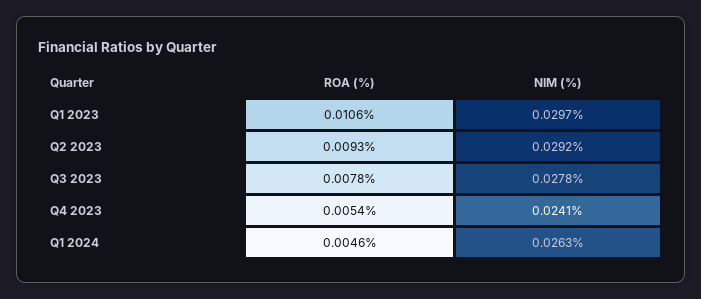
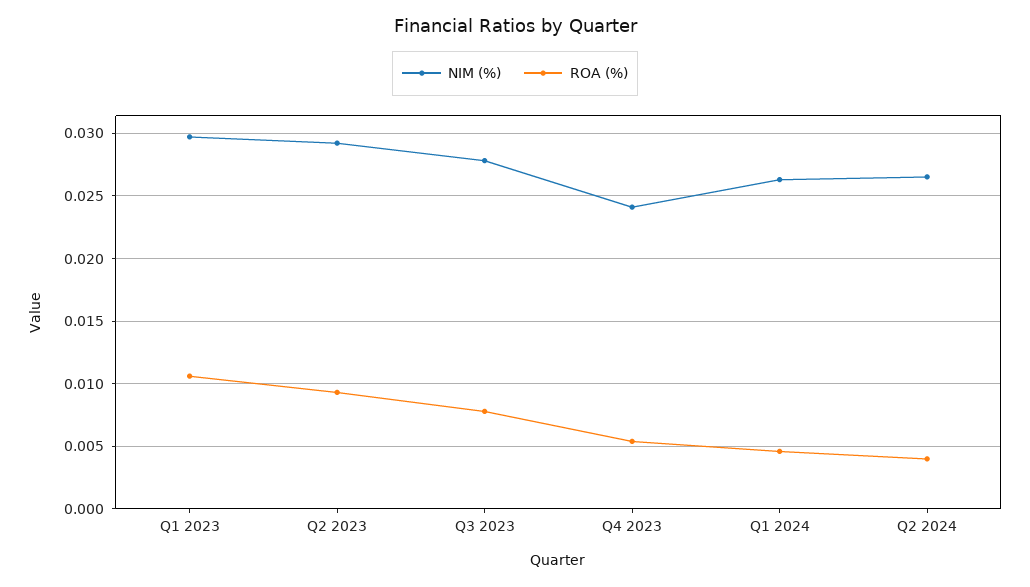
NIM (%), Q2 2024: none -> 0.0265
ROA (%), Q2 2024: none -> 0.004

